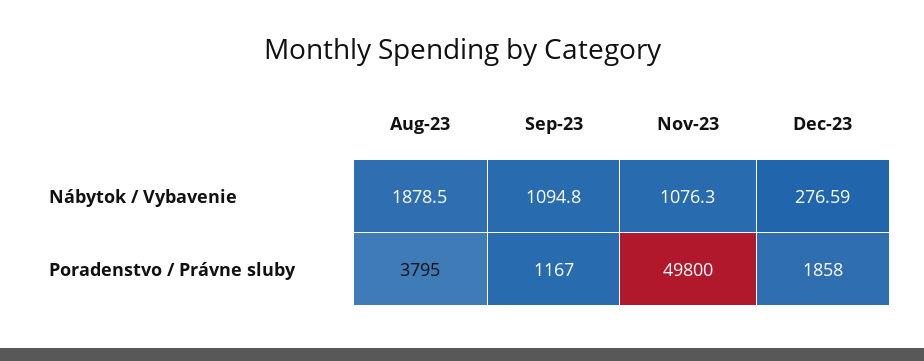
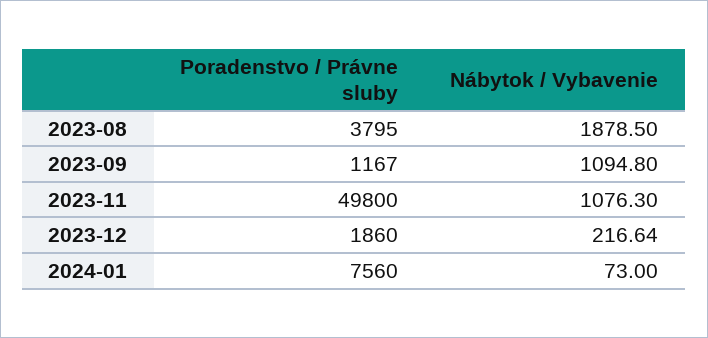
Dec-23, Nábytok / Vybavenie: 276.59 -> 216.64
Dec-23, Poradenstvo / Právne sluby: 1858 -> 1860
2024-01, Poradenstvo / Právne sluby: none -> 7560
2024-01, Nábytok / Vybavenie: none -> 73

